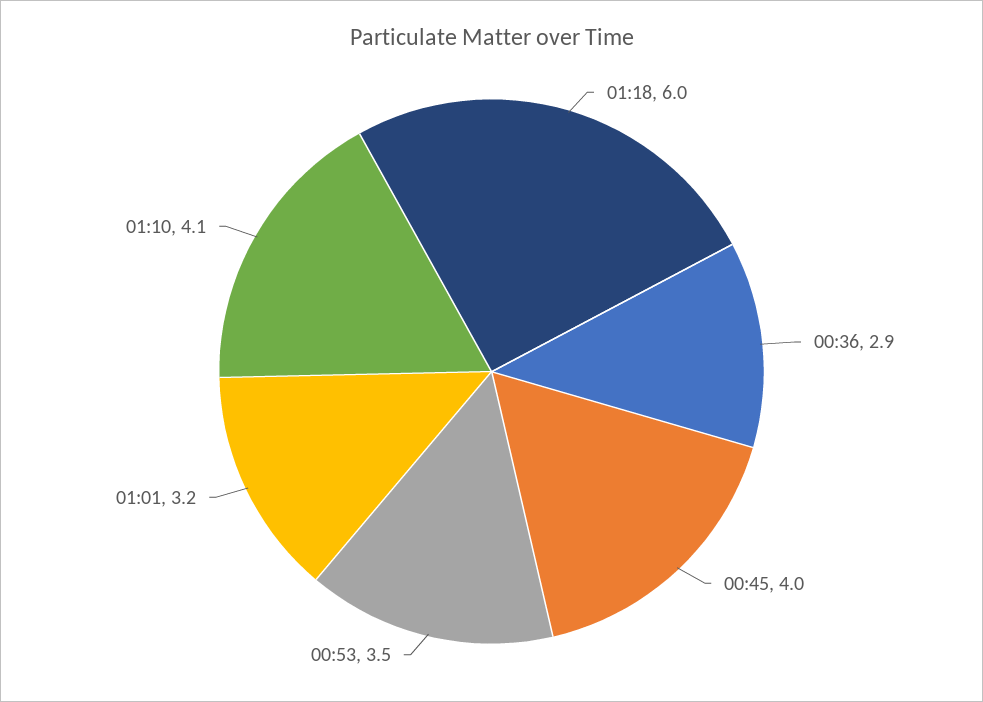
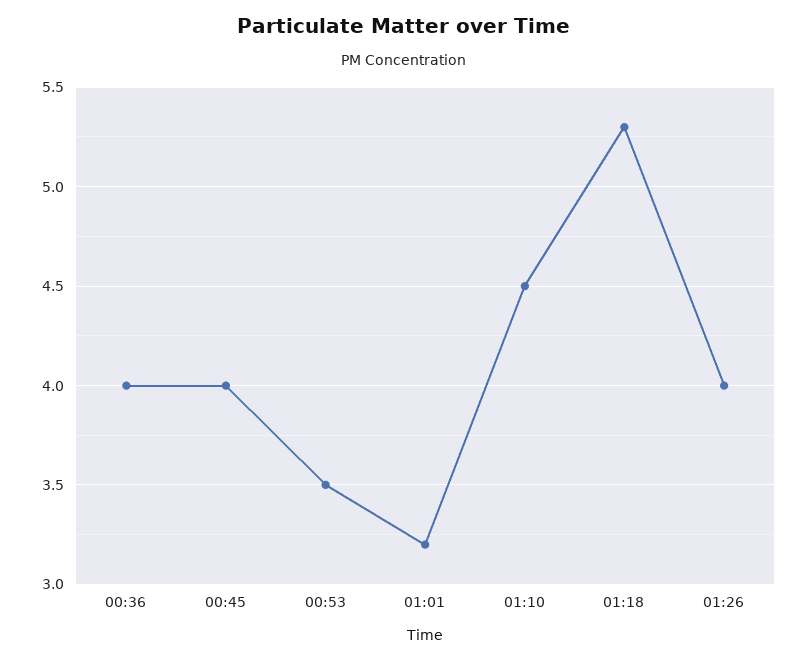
01:18: 6 -> 5.3
00:36: 2.9 -> 4
01:10: 4.1 -> 4.5
01:26: none -> 4

